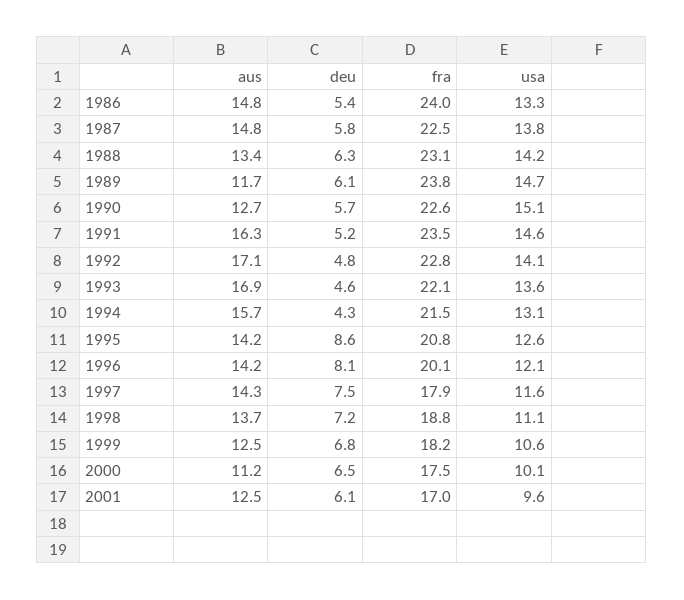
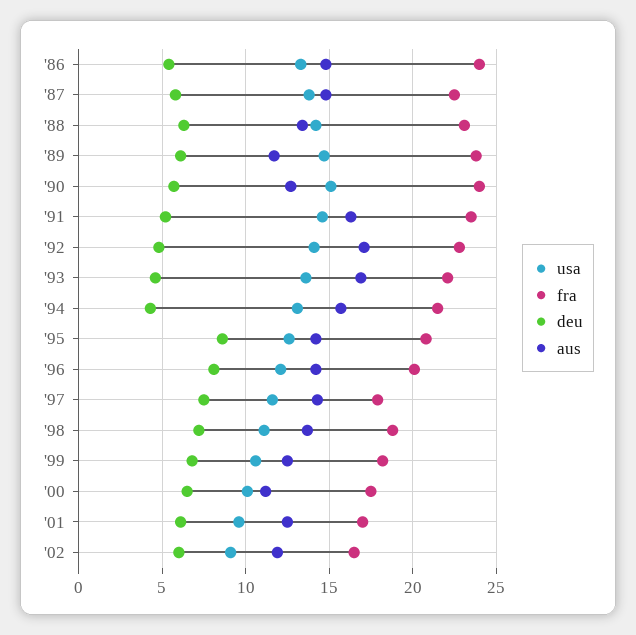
fra, 1990: 22.6 -> 24
usa, '02: none -> 9
fra, '02: none -> 16.5
deu, '02: none -> 6
aus, '02: none -> 12

